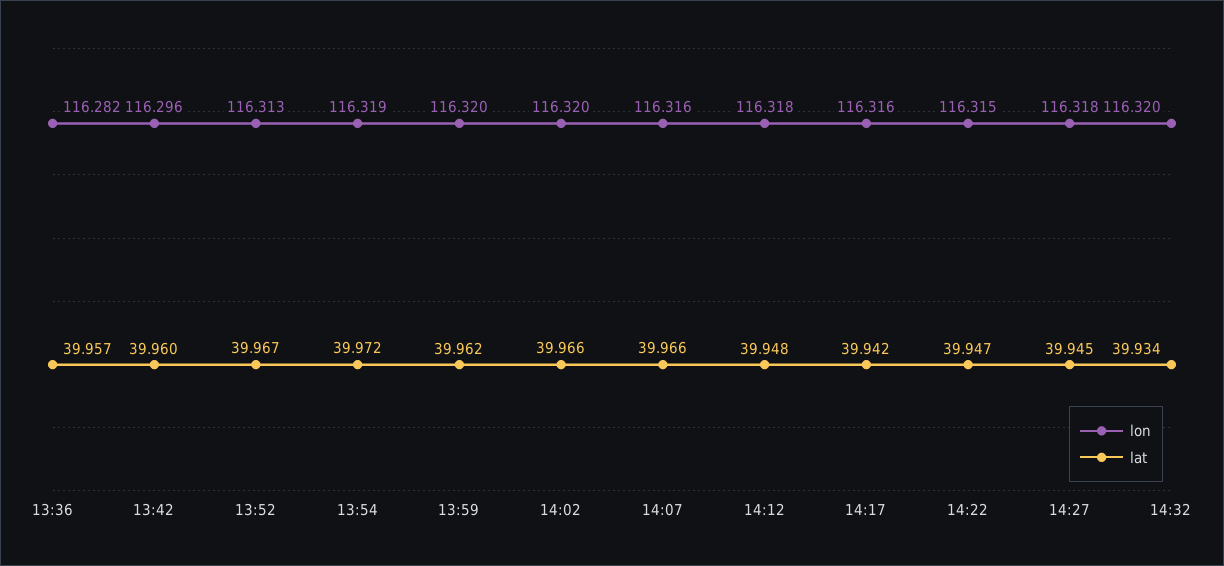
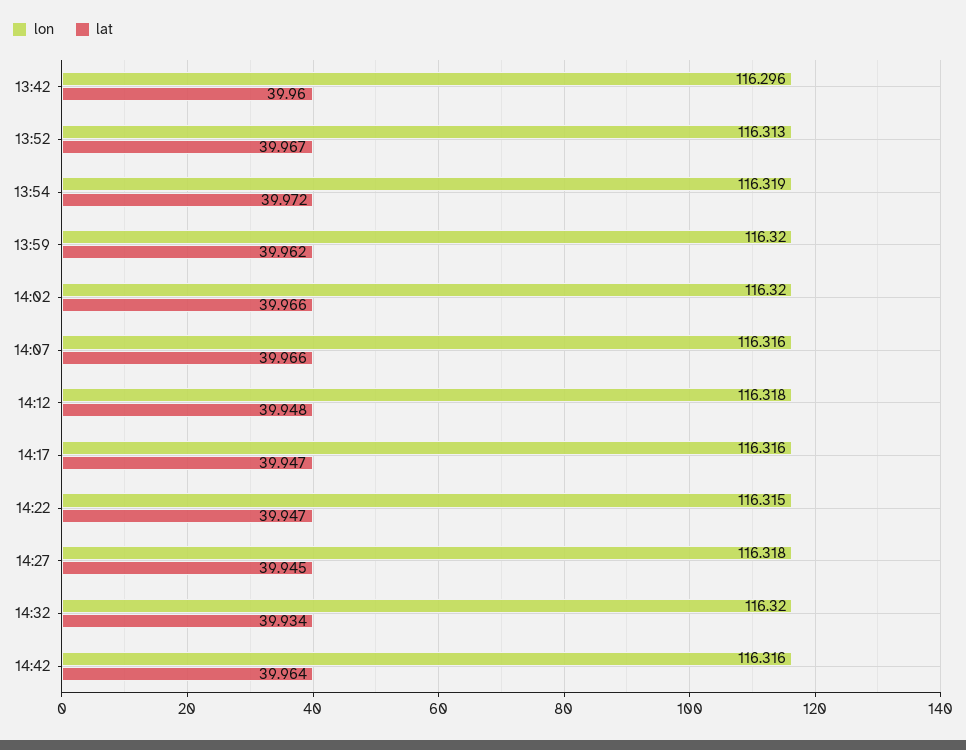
lon, 13:36: 116.282 -> none
lat, 13:36: 39.957 -> none
lat, 14:17: 39.942 -> 39.947
lon, 14:42: none -> 116.316
lat, 14:42: none -> 39.964

